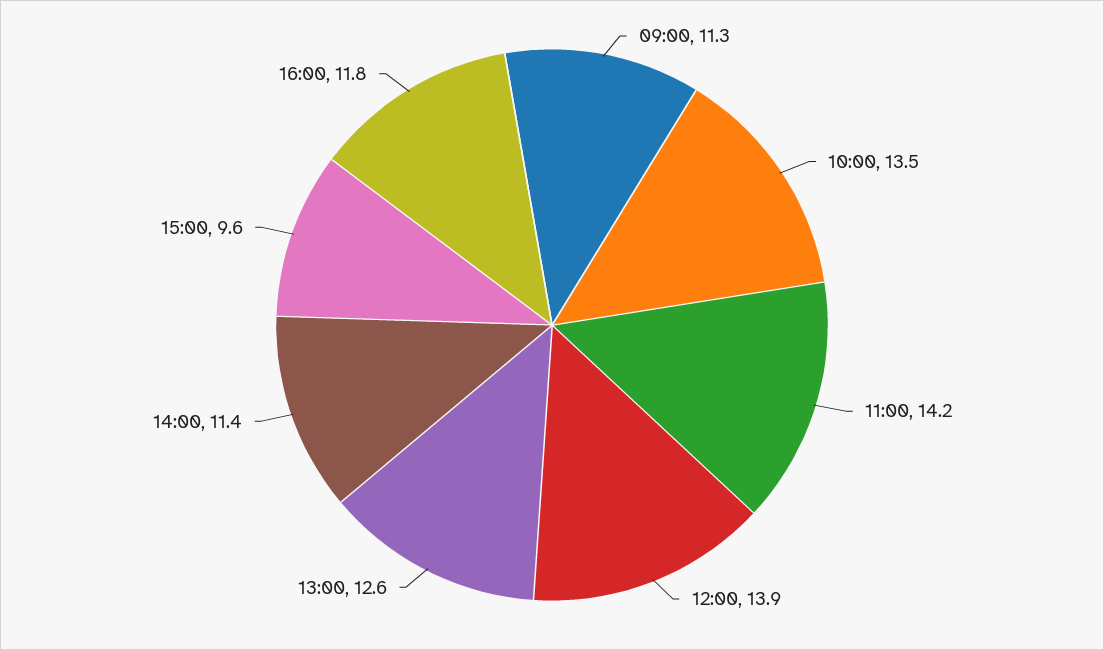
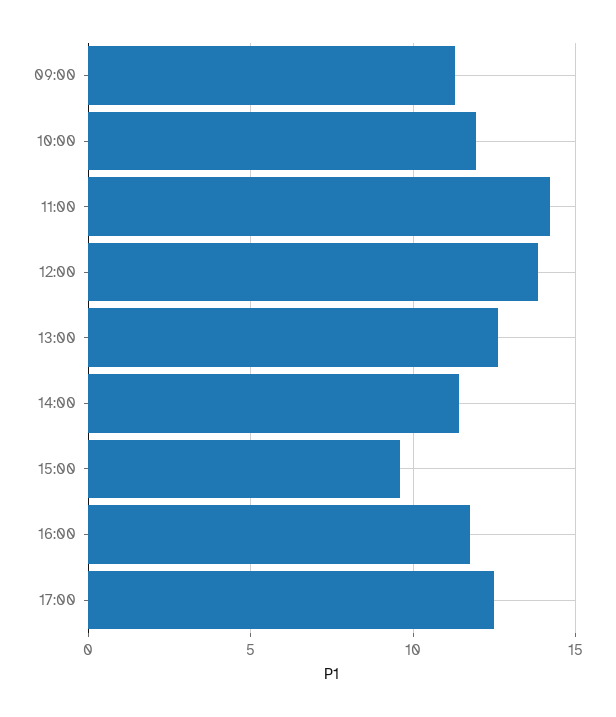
10:00: 13.5 -> 12
17:00: none -> 12.5

